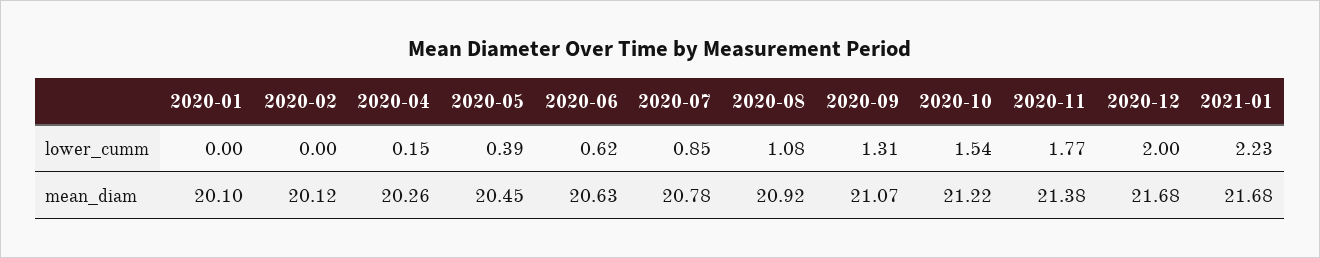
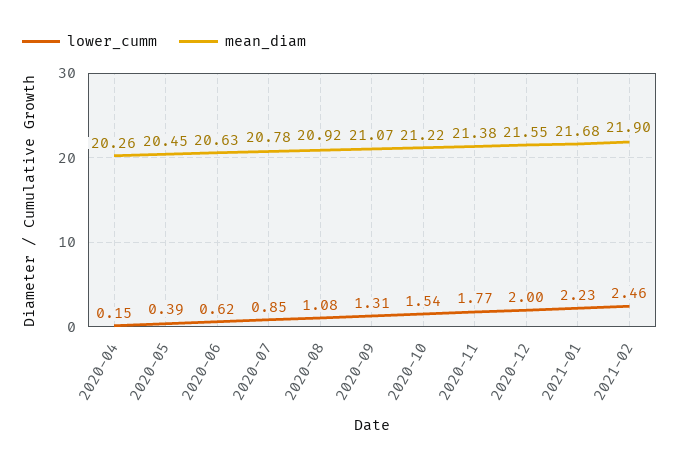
lower_cumm, 2020-01: 0 -> none
lower_cumm, 2020-02: 0 -> none
mean_diam, 2020-01: 20.1 -> none
mean_diam, 2020-02: 20.12 -> none
mean_diam, 2020-12: 21.68 -> 21.55
lower_cumm, 2021-02: none -> 2.46
mean_diam, 2021-02: none -> 21.9

